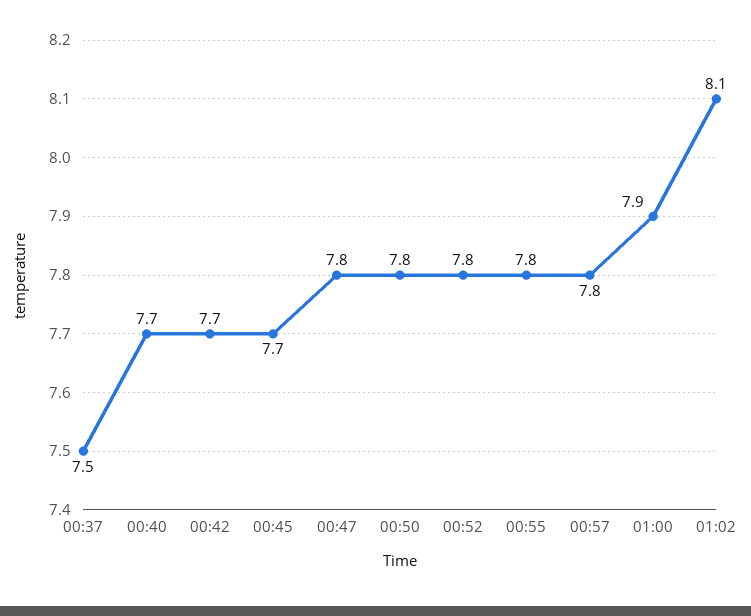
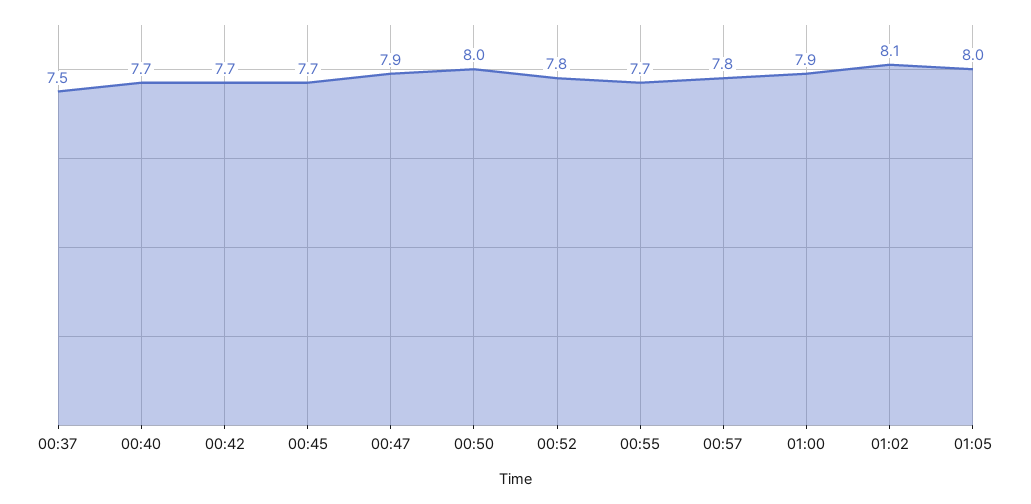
00:47: 7.8 -> 7.9
00:50: 7.8 -> 8
00:55: 7.8 -> 7.7
01:05: none -> 8

